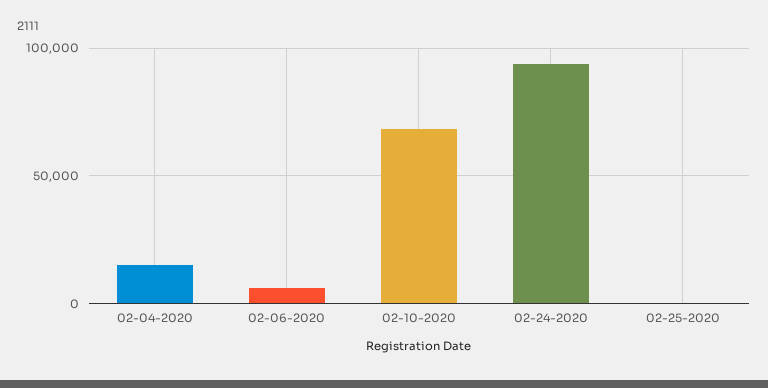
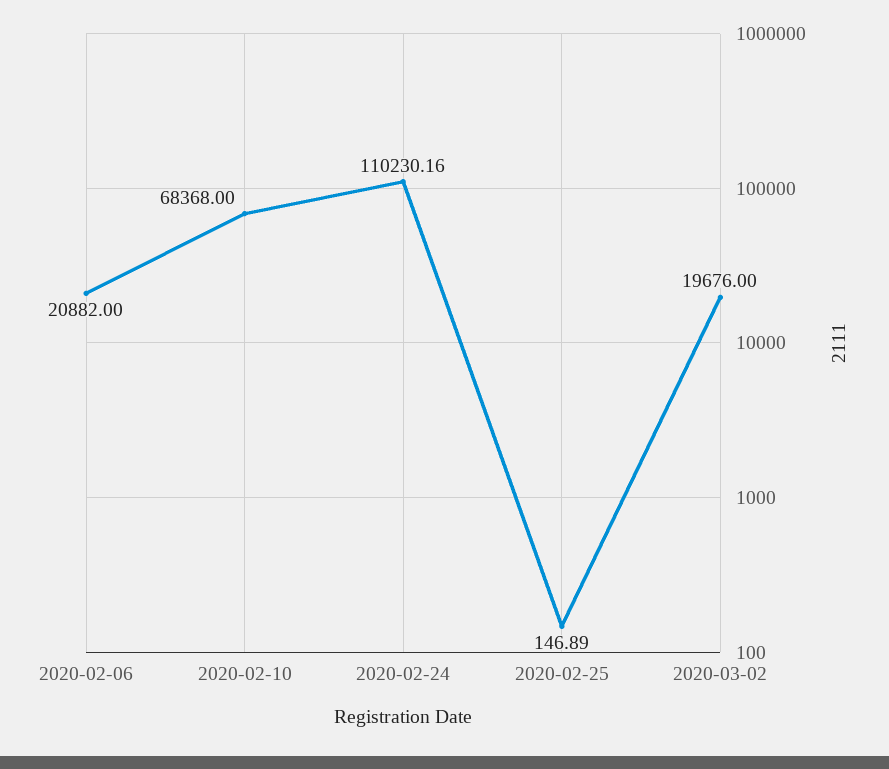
02-04-2020: 15000 -> none
02-06-2020: 5000 -> 20882
02-24-2020: 95000 -> 110230.16
2020-03-02: none -> 19676

